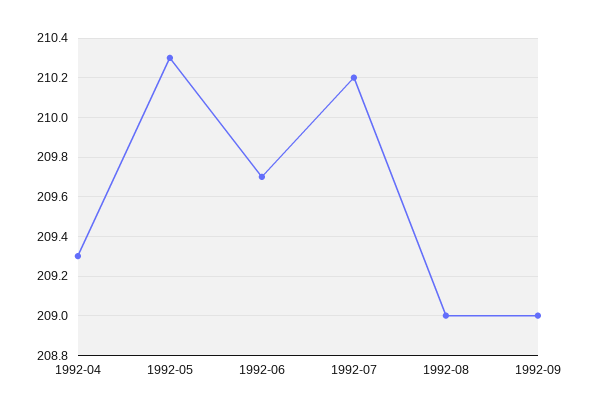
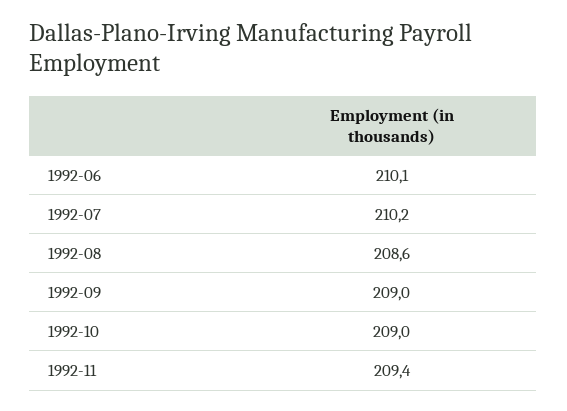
1992-04: 209.3 -> none
1992-05: 210.3 -> none
1992-06: 209.7 -> 210.1
1992-08: 209 -> 208.6
1992-10: none -> 209
1992-11: none -> 209.4

